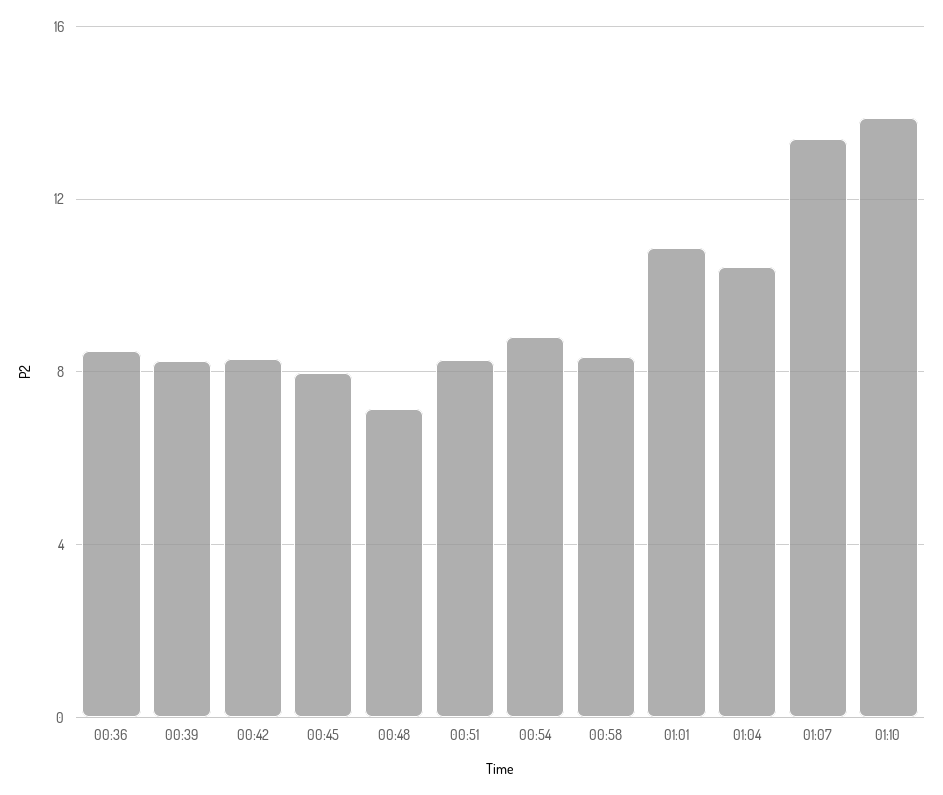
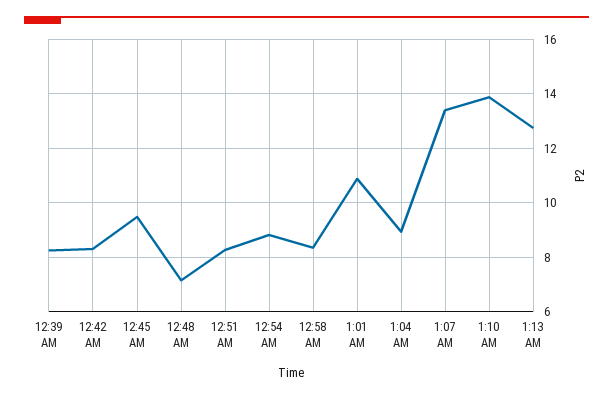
00:36: 8.5 -> none
00:45: 8 -> 9.5
01:04: 10.5 -> 9
1:13 AM: none -> 12.75

